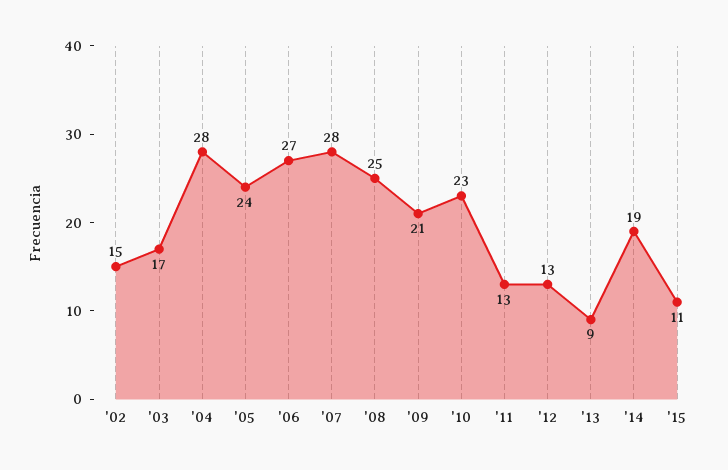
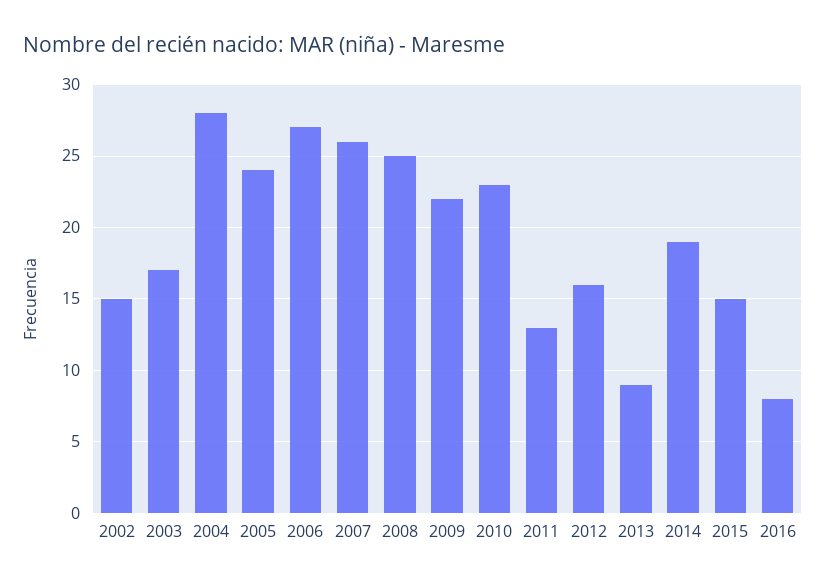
'07: 28 -> 26
'09: 21 -> 22
'12: 13 -> 16
'15: 11 -> 15
2016: none -> 8

